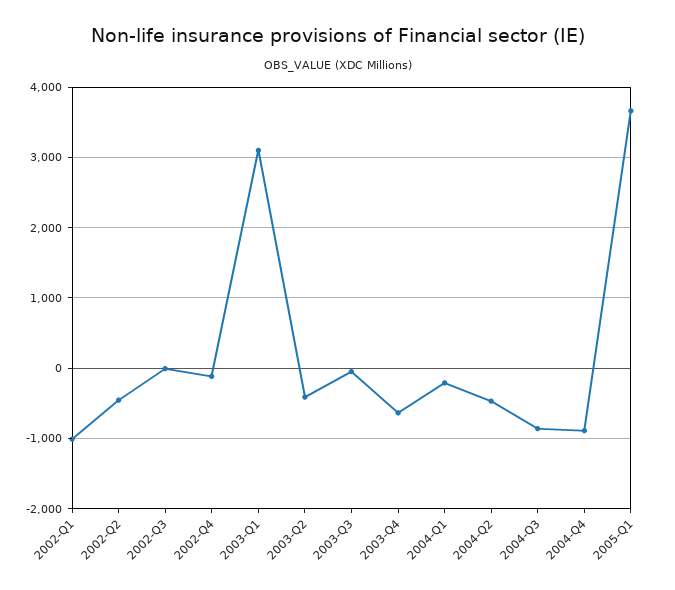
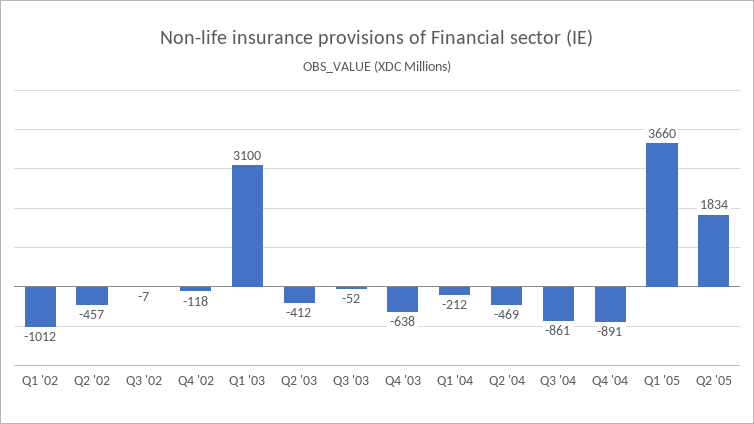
Q2 '05: none -> 1834

